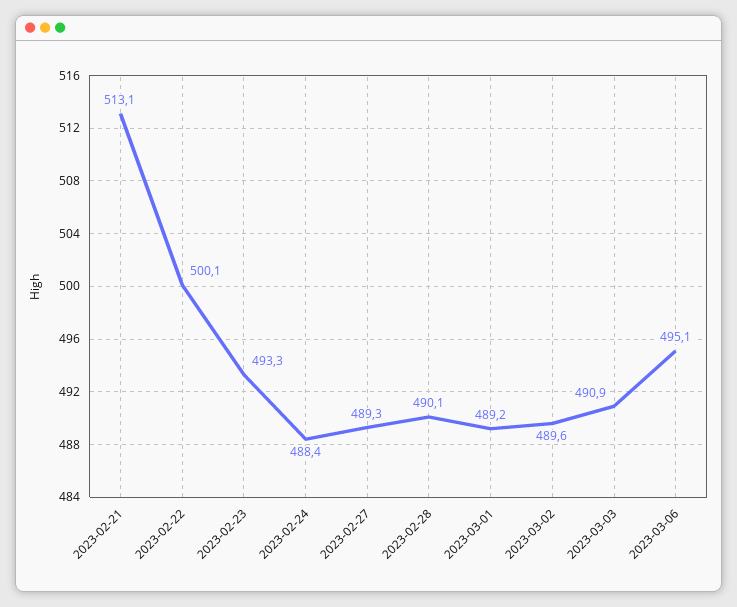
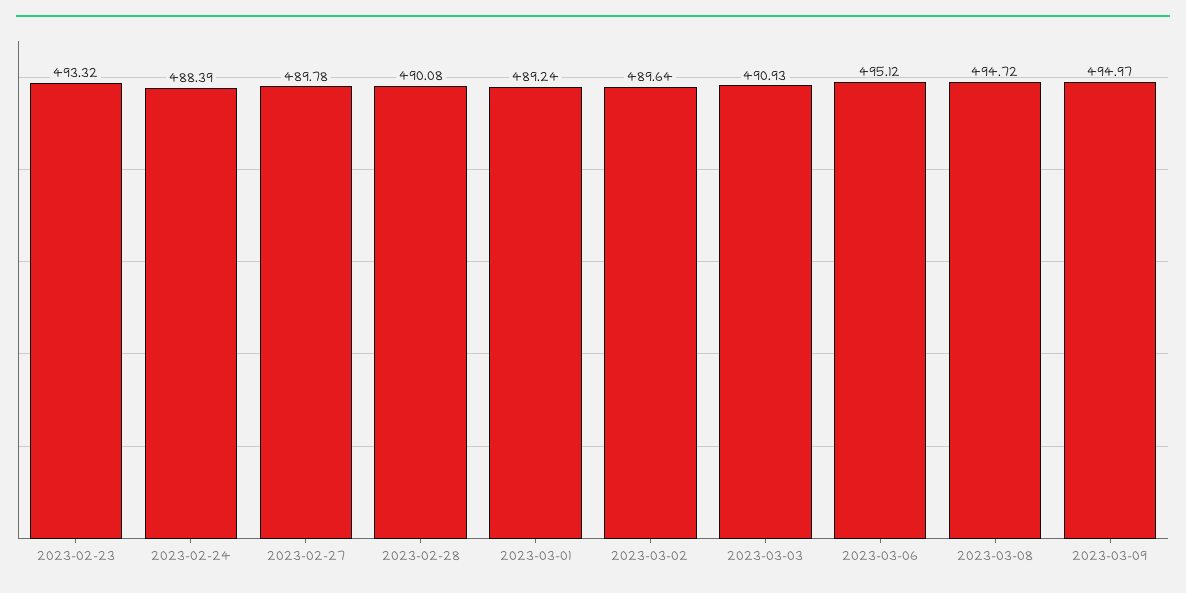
2023-02-21: 513.1 -> none
2023-02-22: 500.1 -> none
2023-02-27: 489.3 -> 489.78
2023-03-08: none -> 494.72
2023-03-09: none -> 494.97

